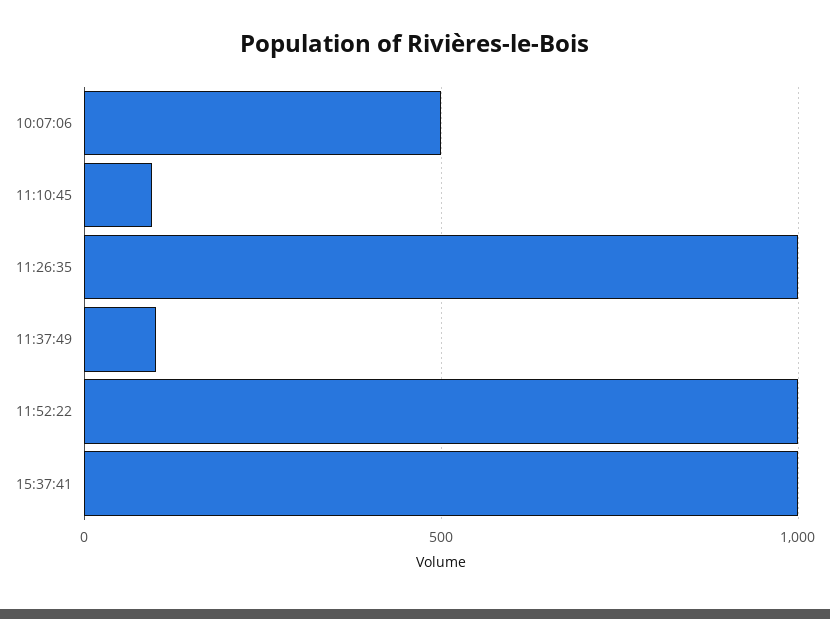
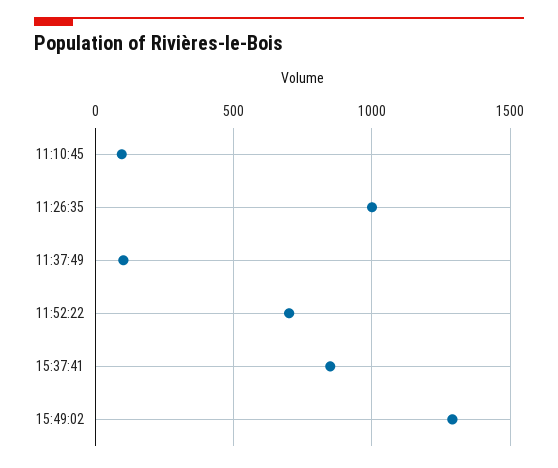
10:07:06: 500 -> none
11:52:22: 1000 -> 700
15:37:41: 1000 -> 850
15:49:02: none -> 1300

